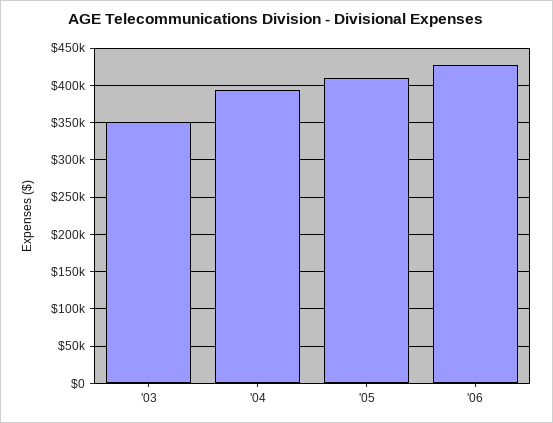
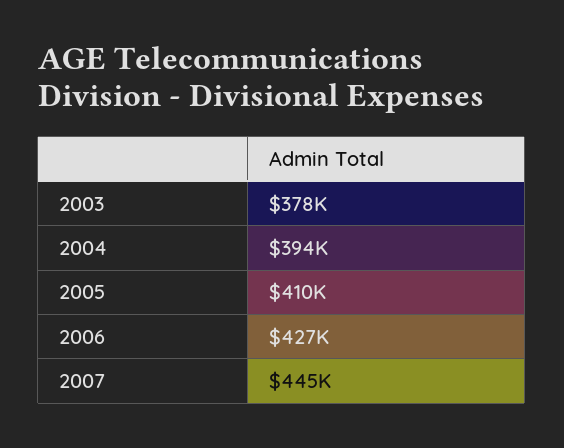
'03: 350000 -> 378000
2007: none -> 445000

